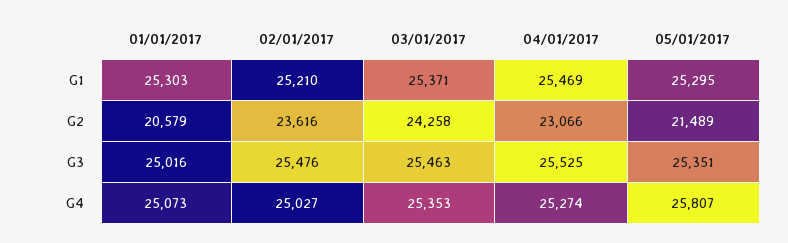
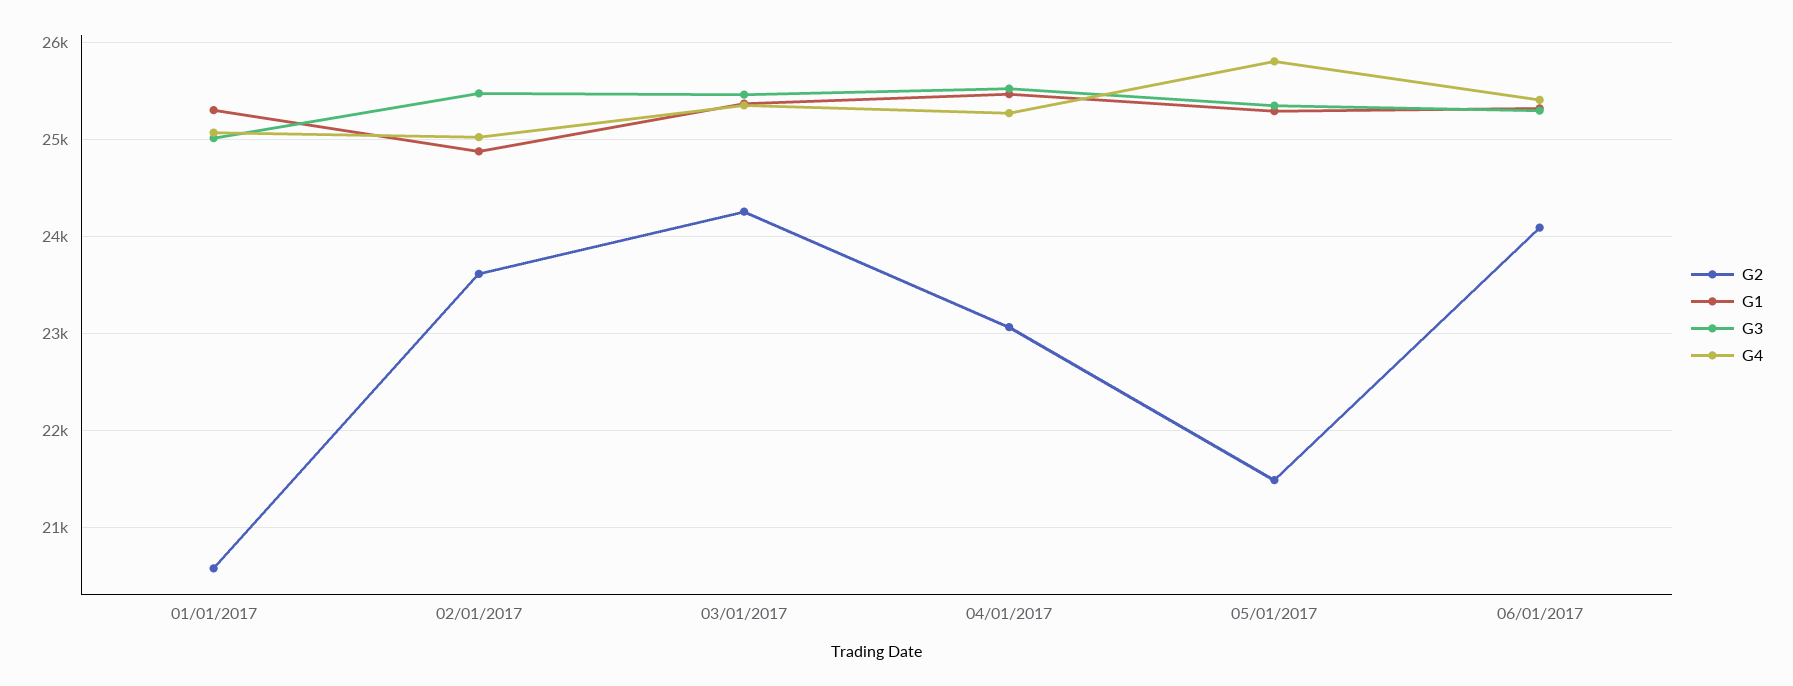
G1, 02/01/2017: 25210 -> 24900
G2, 06/01/2017: none -> 24100
G1, 06/01/2017: none -> 25300
G3, 06/01/2017: none -> 25300
G4, 06/01/2017: none -> 25400

